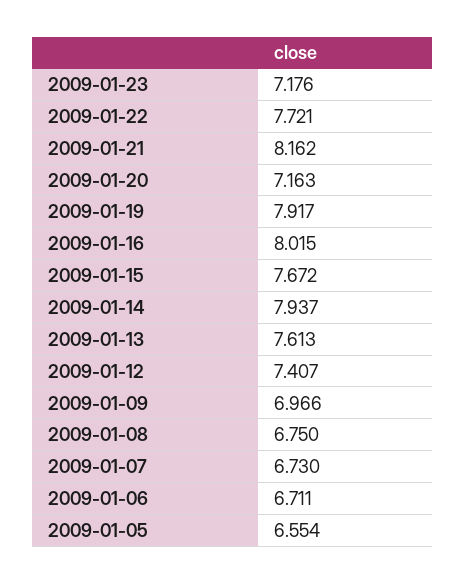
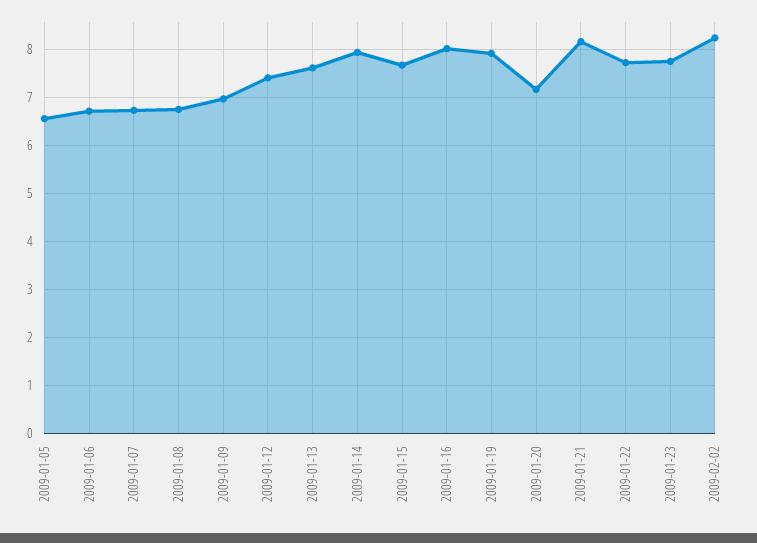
2009-01-23: 7.176 -> 7.8
2009-02-02: none -> 8.2

